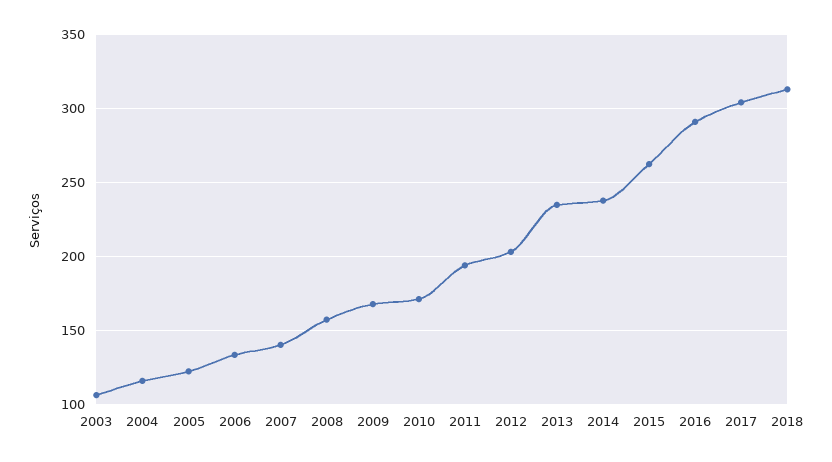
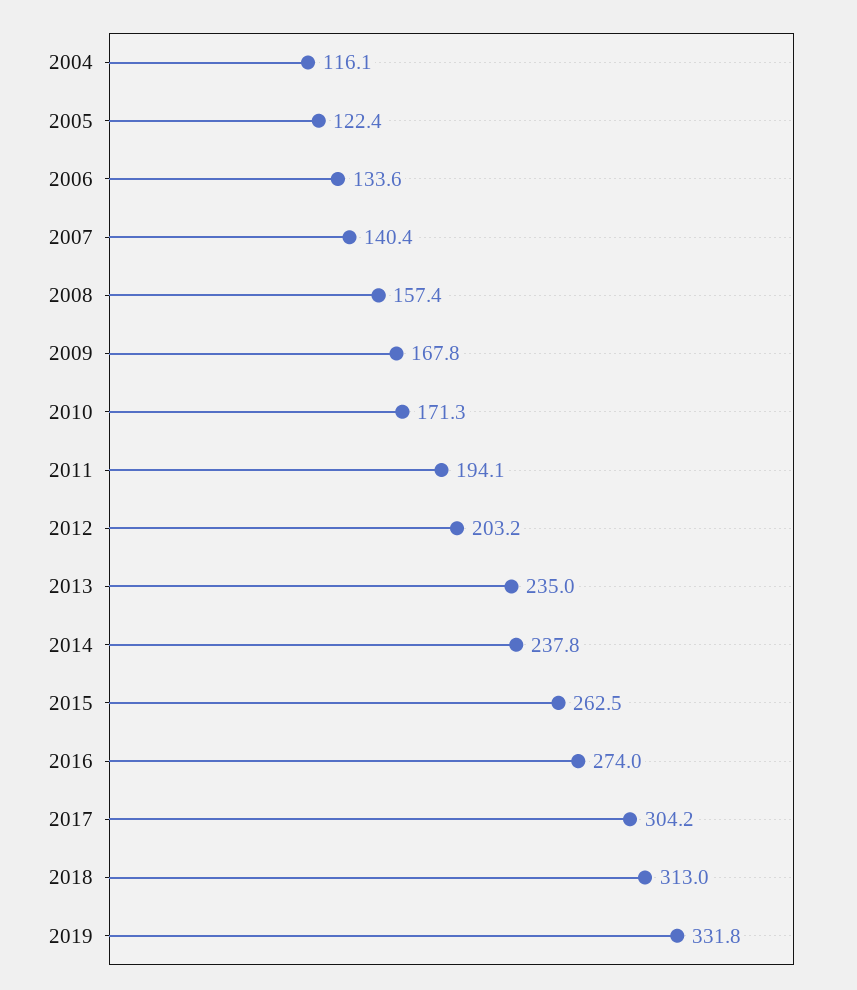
2003: 105 -> none
2016: 290 -> 274
2019: none -> 331.8

